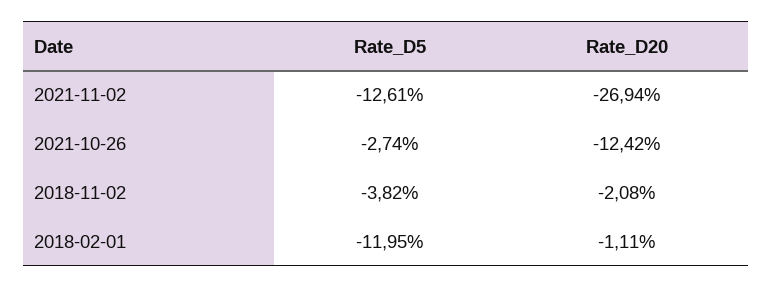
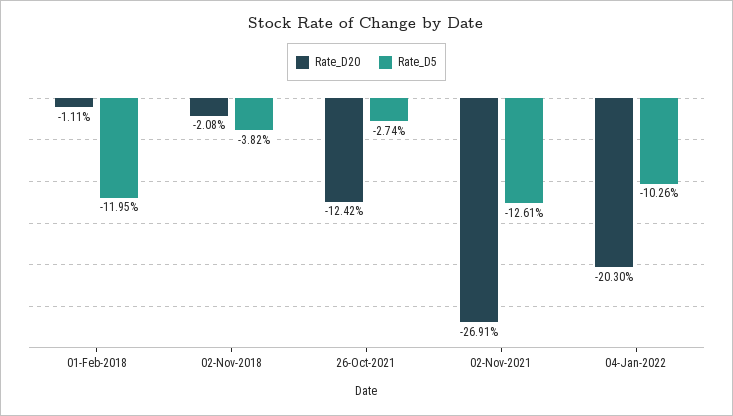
Rate_D20, 2021-11-02: -26.94 -> -26.91
Rate_D20, 04-Jan-2022: none -> -20.3
Rate_D5, 04-Jan-2022: none -> -10.26

